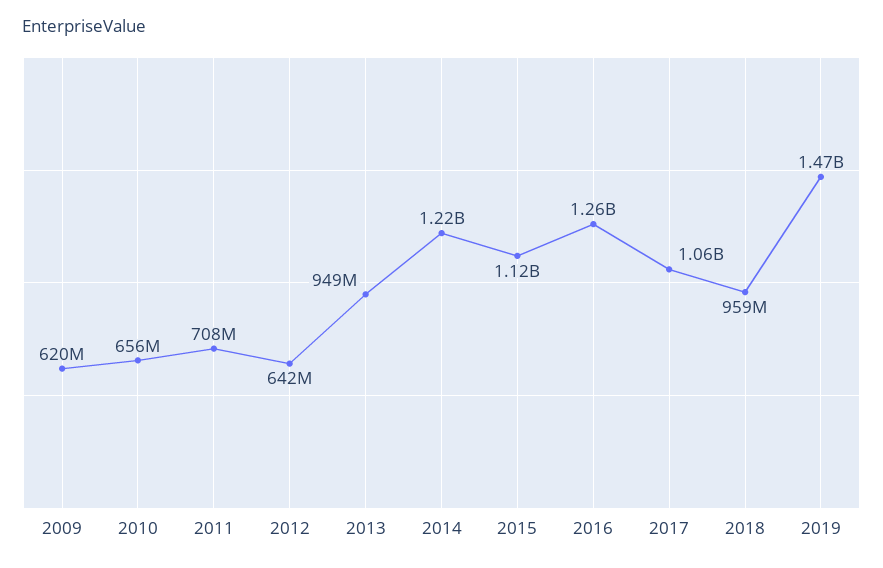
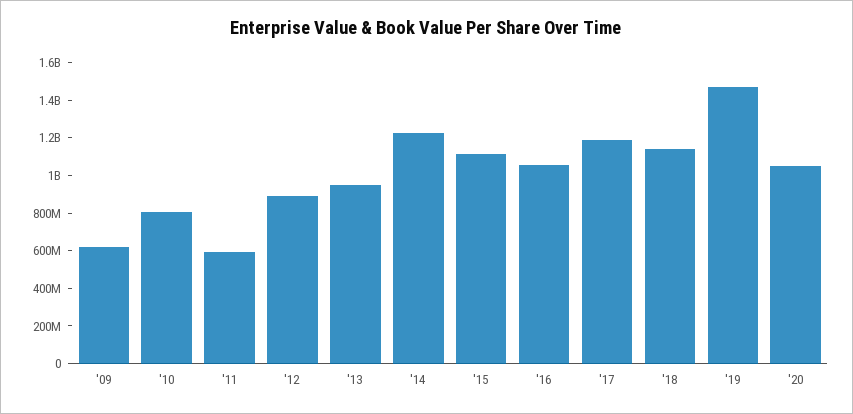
2010: 656000000 -> 800000000
2011: 708000000 -> 600000000
2012: 642000000 -> 900000000
2016: 1260000000 -> 1050000000
2017: 1060000000 -> 1200000000
2018: 959000000 -> 1150000000
'20: none -> 1050000000

